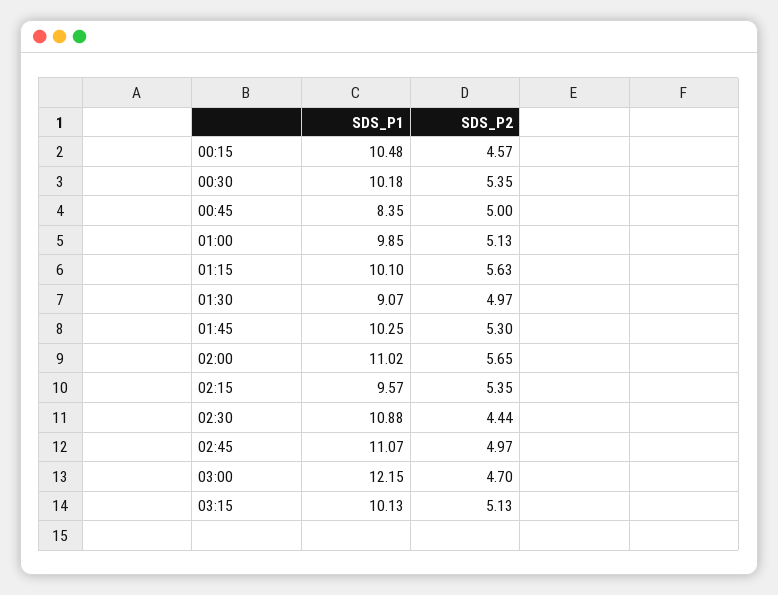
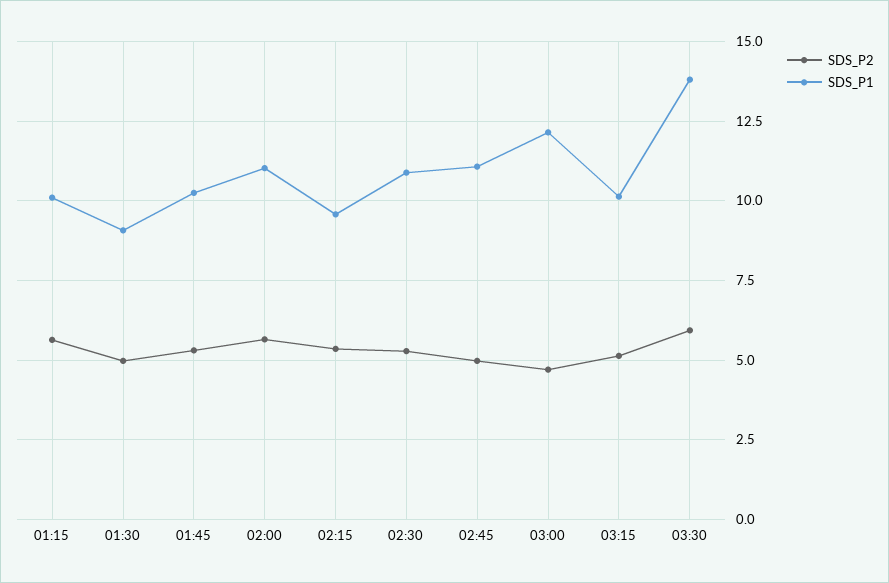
SDS_P1, 00:15: 10.48 -> none
SDS_P2, 00:15: 4.57 -> none
SDS_P1, 00:30: 10.18 -> none
SDS_P2, 00:30: 5.35 -> none
SDS_P1, 00:45: 8.35 -> none
SDS_P2, 00:45: 5 -> none
SDS_P1, 01:00: 9.85 -> none
SDS_P2, 01:00: 5.13 -> none
SDS_P2, 02:30: 4.44 -> 5.25
SDS_P2, 03:30: none -> 6
SDS_P1, 03:30: none -> 13.75

